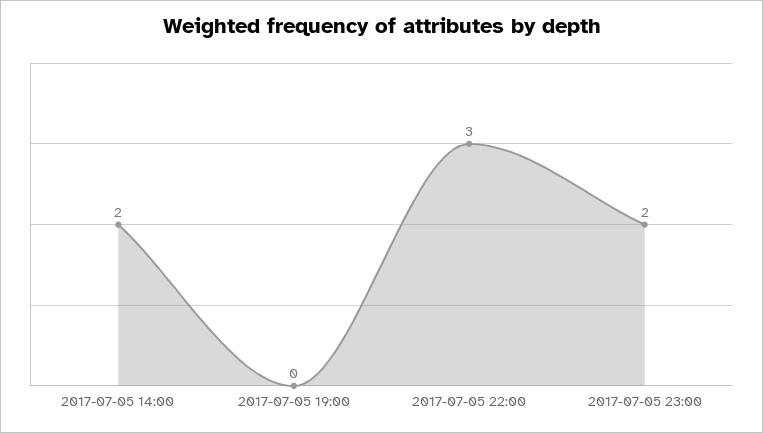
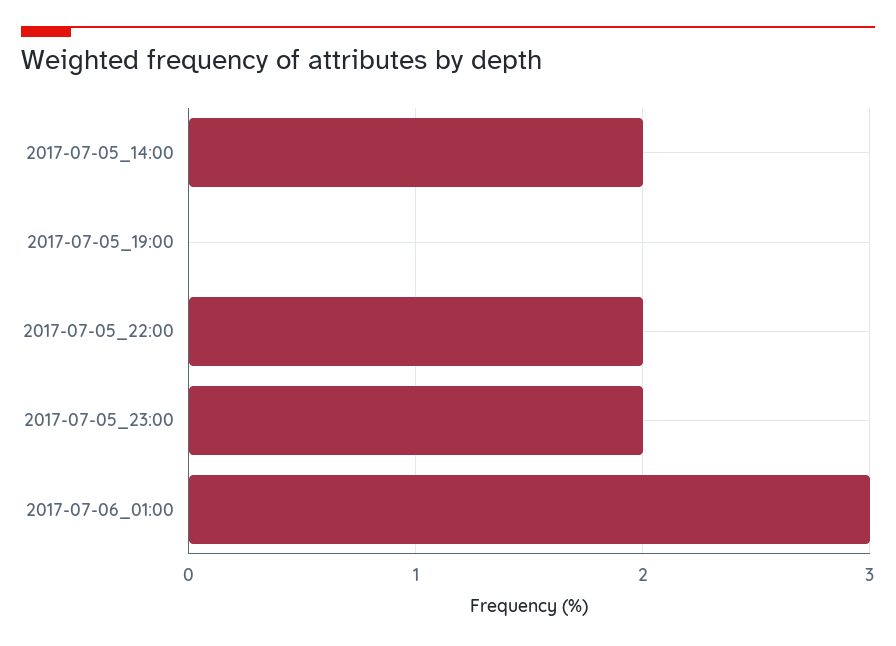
2017-07-05 22:00: 3 -> 2
2017-07-06_01:00: none -> 3

